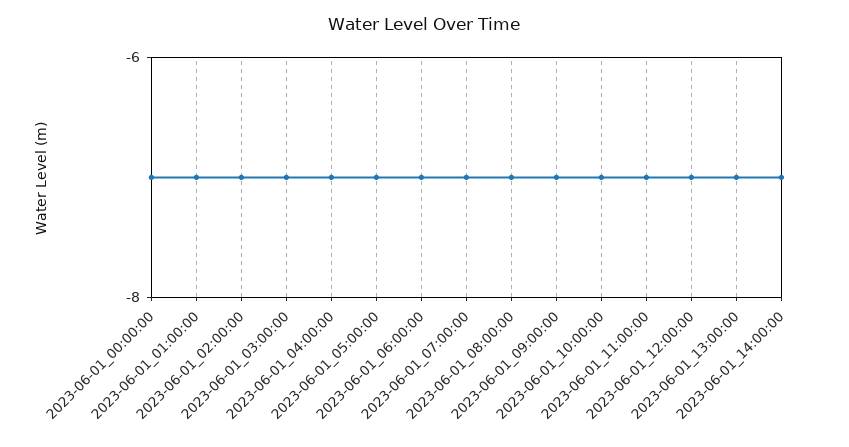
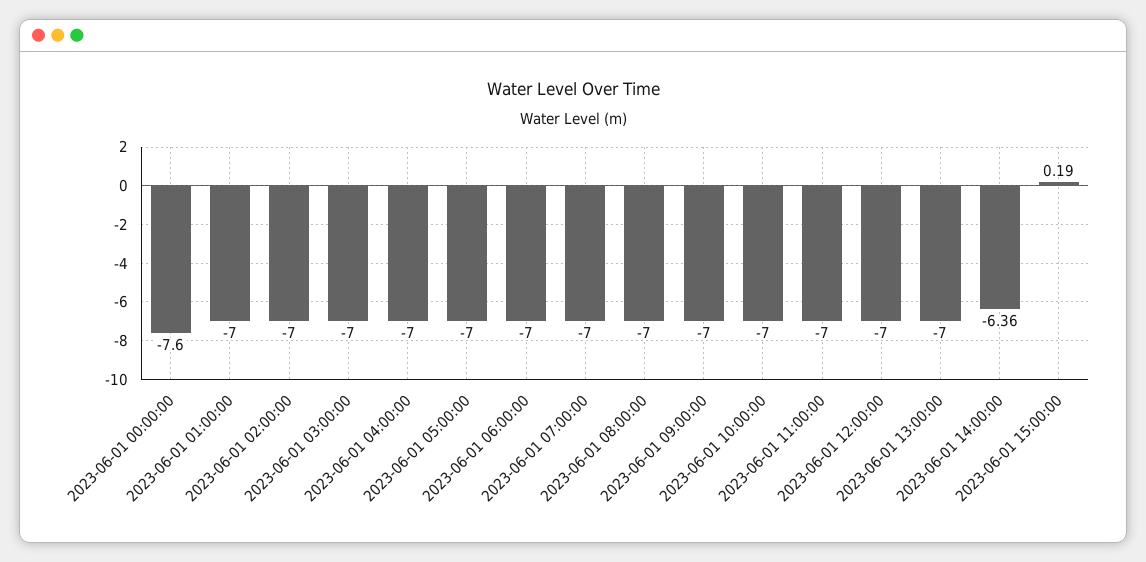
2023-06-01_00:00:00: -7 -> -7.6
2023-06-01_14:00:00: -7 -> -6.36
2023-06-01 15:00:00: none -> 0.19

